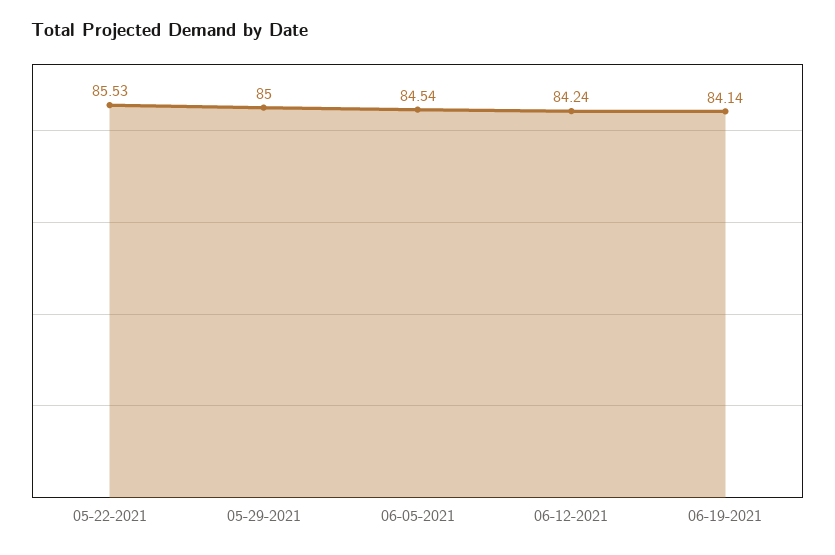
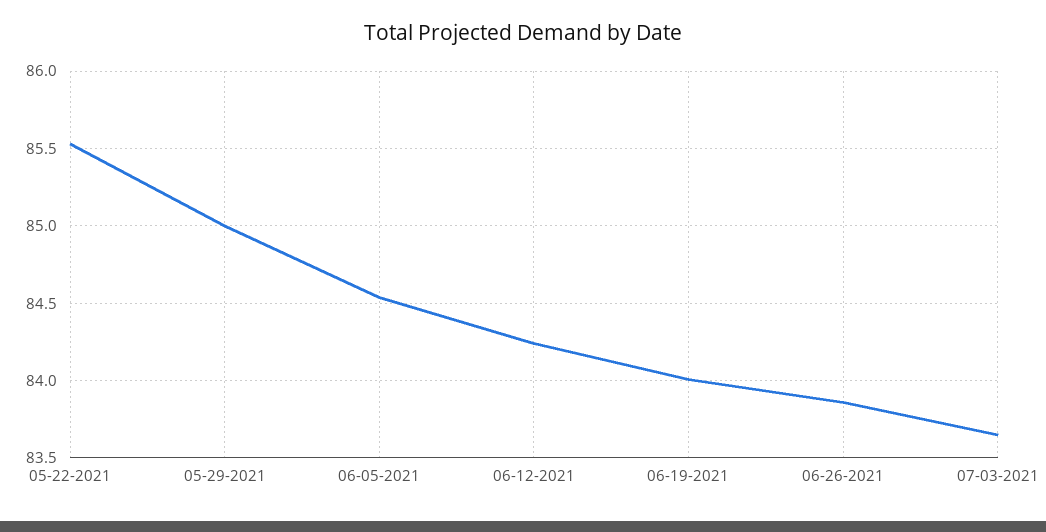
06-19-2021: 84.14 -> 84
06-26-2021: none -> 83.85
07-03-2021: none -> 83.65

